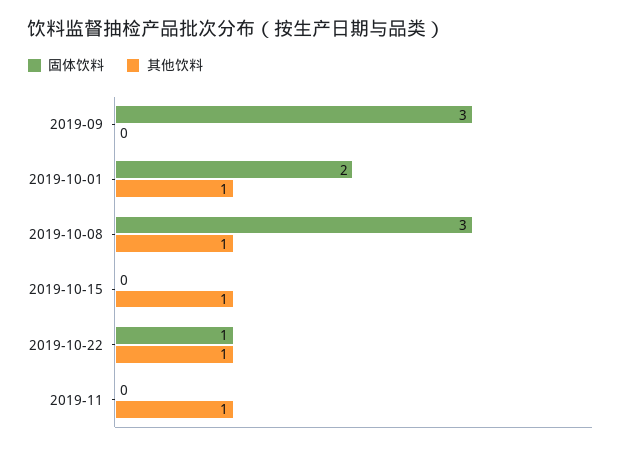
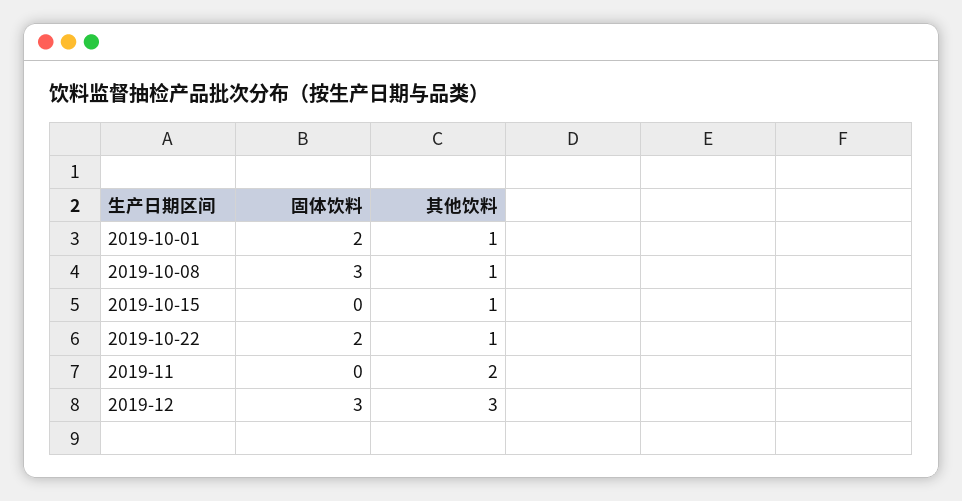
固体饮料, 2019-09: 3 -> none
其他饮料, 2019-09: 0 -> none
固体饮料, 2019-10-22: 1 -> 2
其他饮料, 2019-11: 1 -> 2
固体饮料, 2019-12: none -> 3
其他饮料, 2019-12: none -> 3

